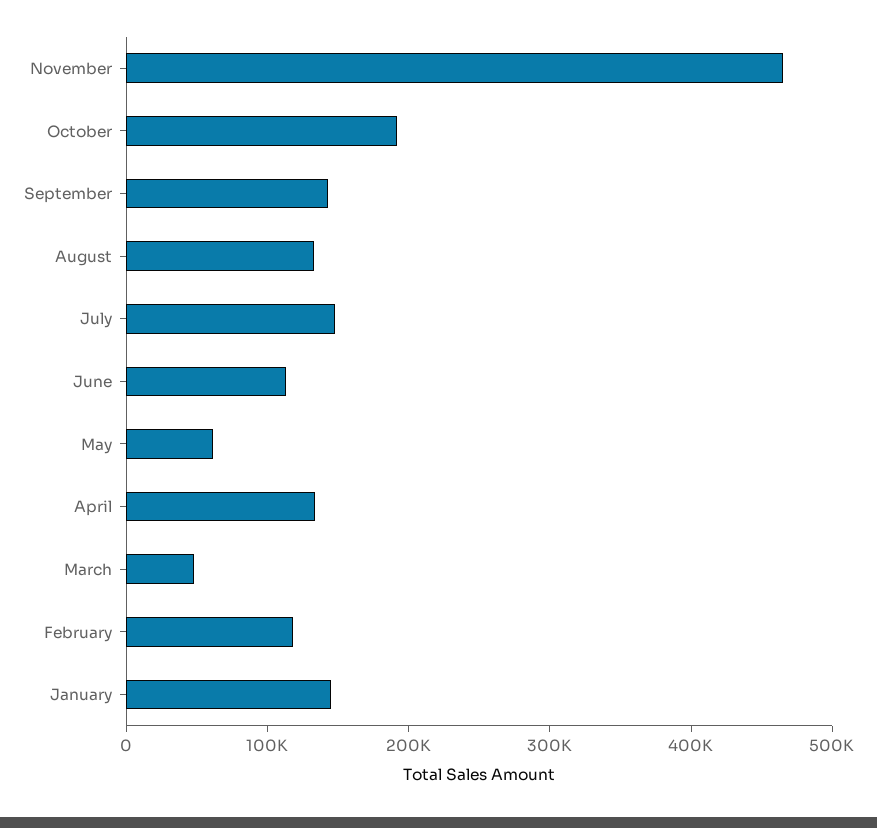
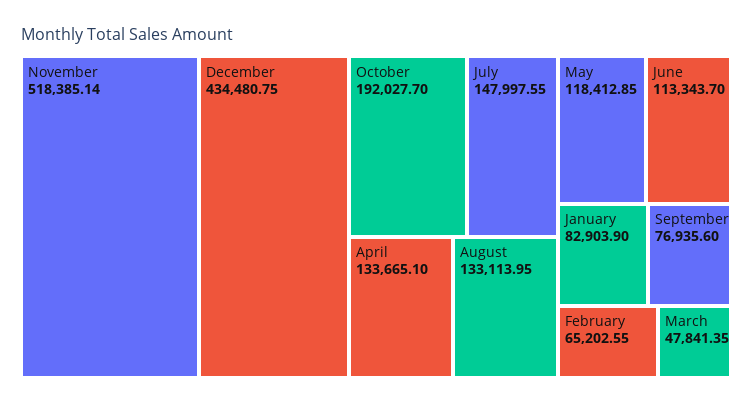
November: 460000 -> 518385.14
September: 140000 -> 76935.6
May: 60000 -> 118412.85
February: 120000 -> 65202.55
January: 140000 -> 82903.9
December: none -> 434480.75

